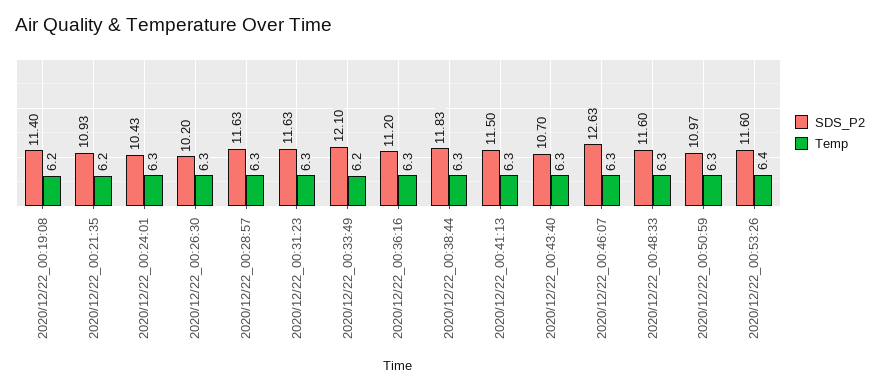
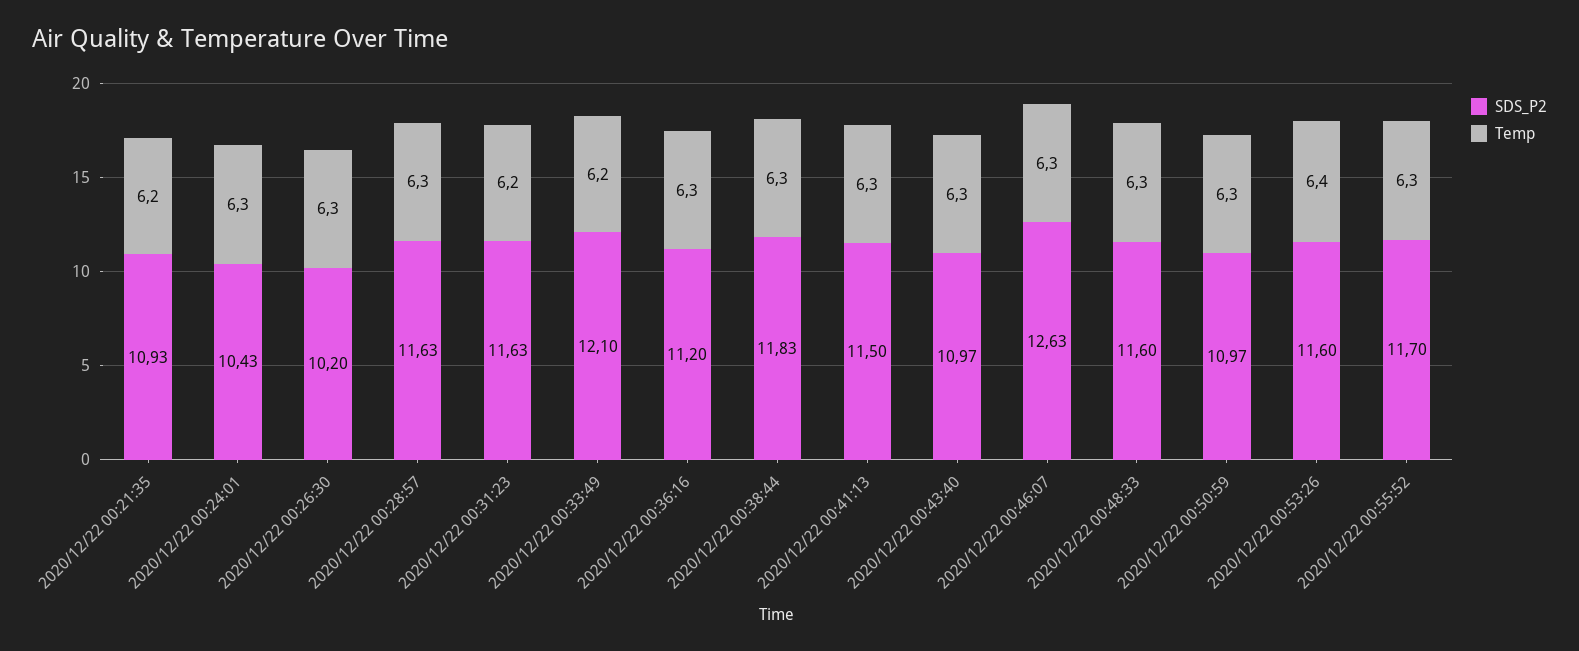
SDS_P2, 2020/12/22_00:19:08: 11.4 -> none
Temp, 2020/12/22_00:19:08: 6.2 -> none
Temp, 2020/12/22_00:31:23: 6.3 -> 6.2
SDS_P2, 2020/12/22_00:43:40: 10.7 -> 10.97
SDS_P2, 2020/12/22 00:55:52: none -> 11.7
Temp, 2020/12/22 00:55:52: none -> 6.3

